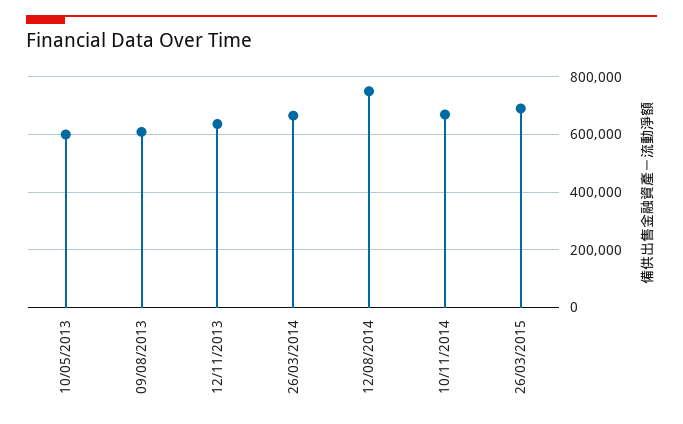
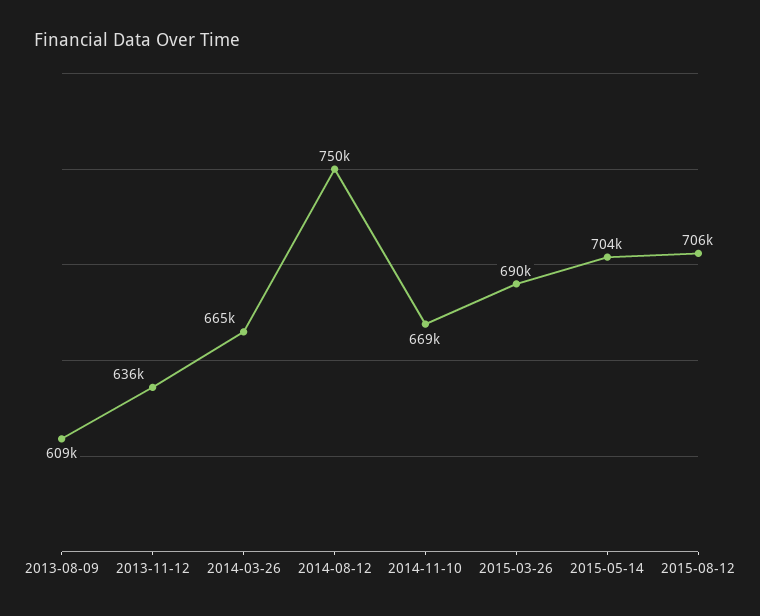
10/05/2013: 600000 -> none
2015-05-14: none -> 704000
2015-08-12: none -> 706000

